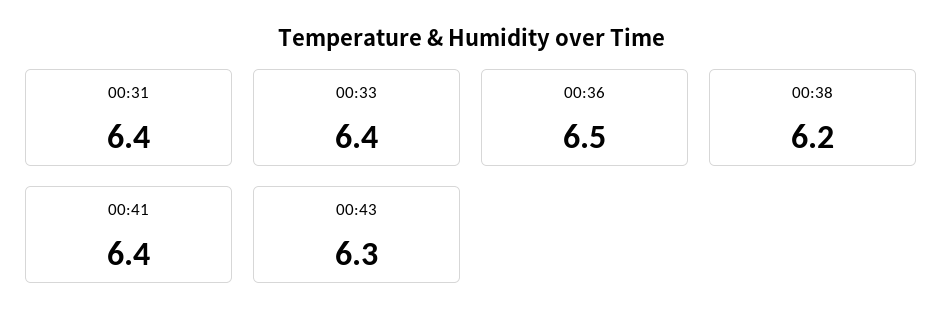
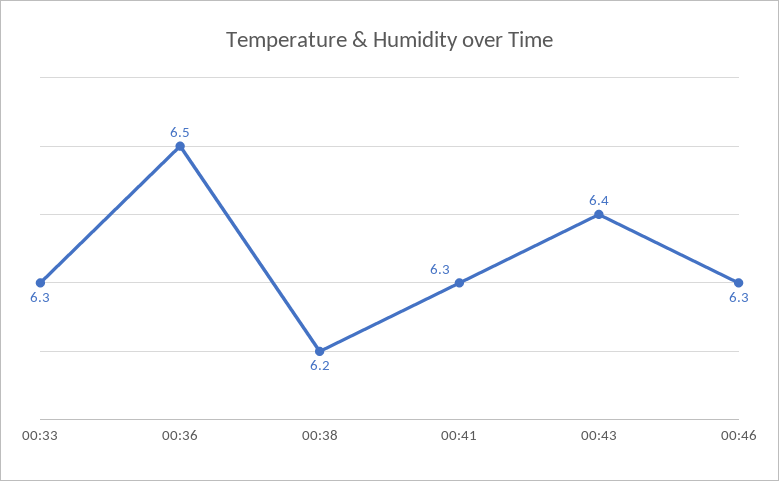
00:31: 6.4 -> none
00:33: 6.4 -> 6.3
00:41: 6.4 -> 6.3
00:43: 6.3 -> 6.4
00:46: none -> 6.3

